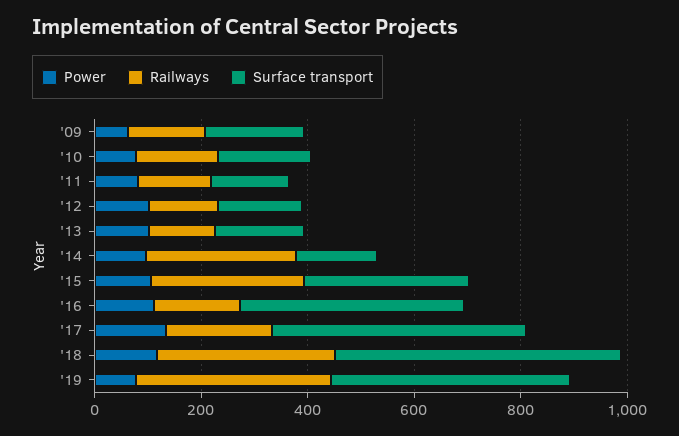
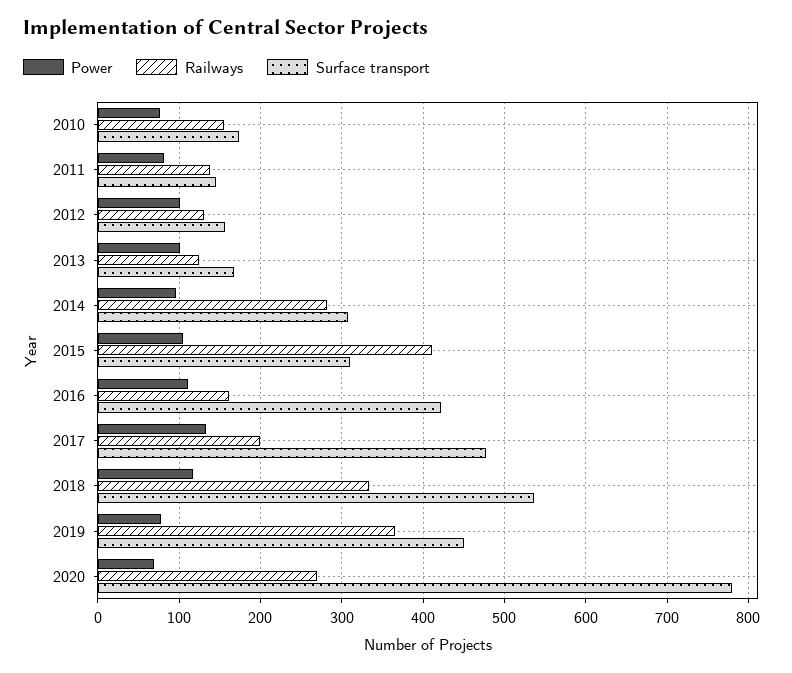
Power, '09: 50 -> none
Railways, '09: 150 -> none
Surface transport, '09: 200 -> none
Surface transport, '14: 150 -> 310
Railways, '15: 300 -> 410
Power, 2020: none -> 70
Railways, 2020: none -> 270
Surface transport, 2020: none -> 780

